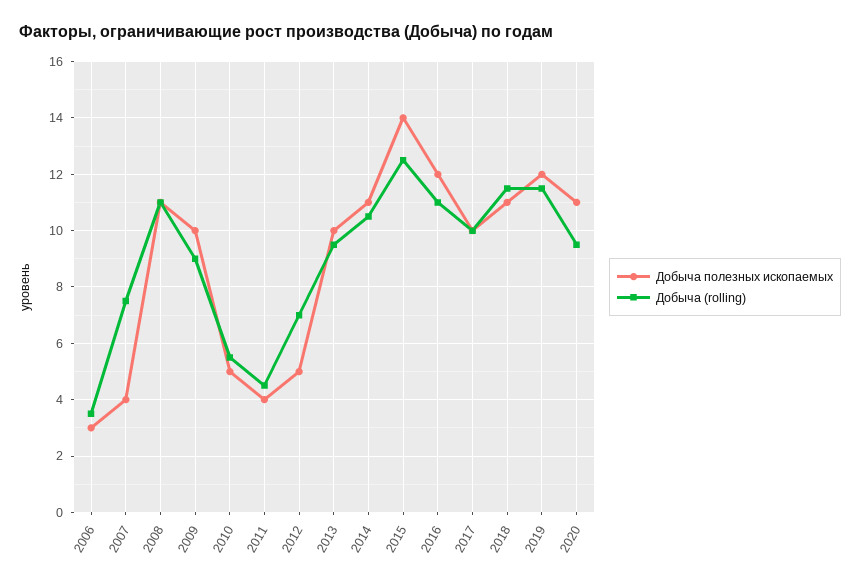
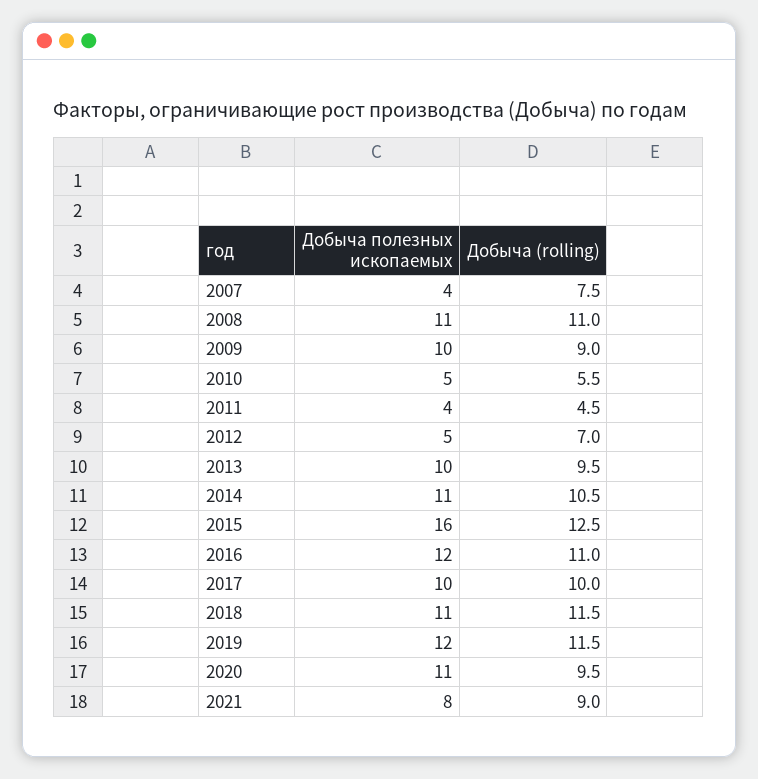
Добыча полезных ископаемых, 2006: 3 -> none
Добыча (rolling), 2006: 3.5 -> none
Добыча полезных ископаемых, 2015: 14 -> 16
Добыча полезных ископаемых, 2021: none -> 8
Добыча (rolling), 2021: none -> 9

